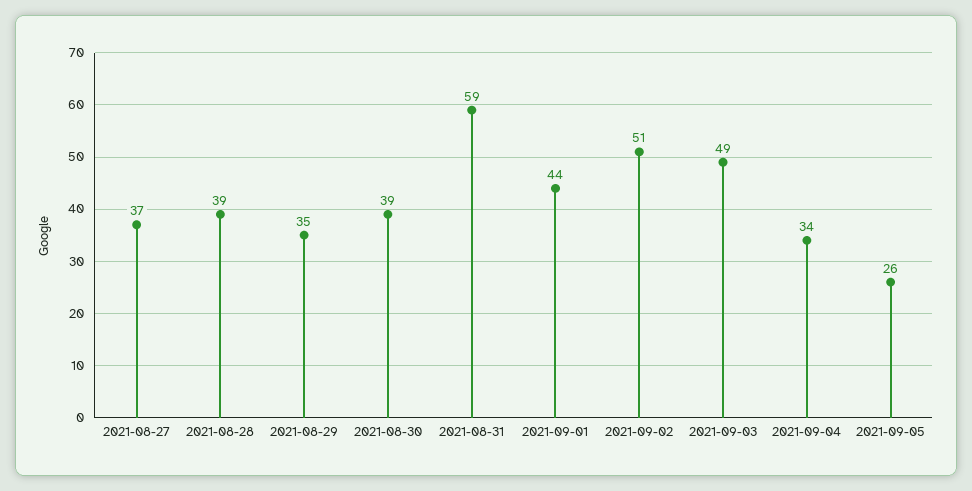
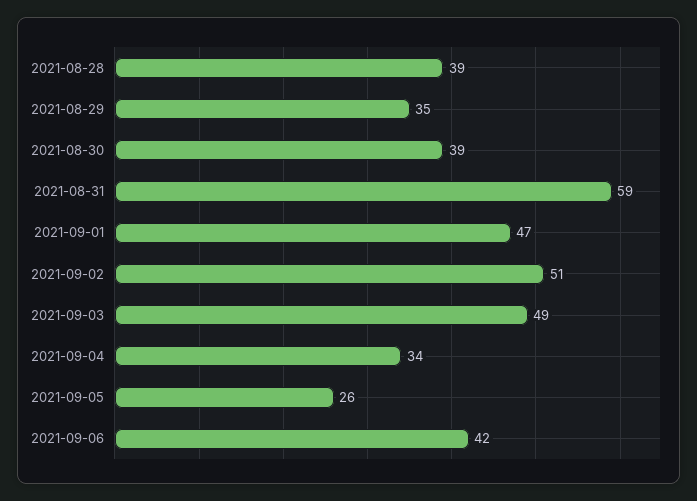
2021-08-27: 37 -> none
2021-09-01: 44 -> 47
2021-09-06: none -> 42

